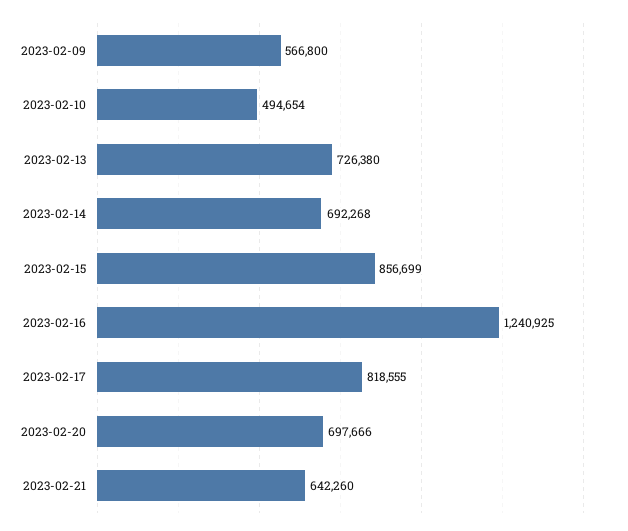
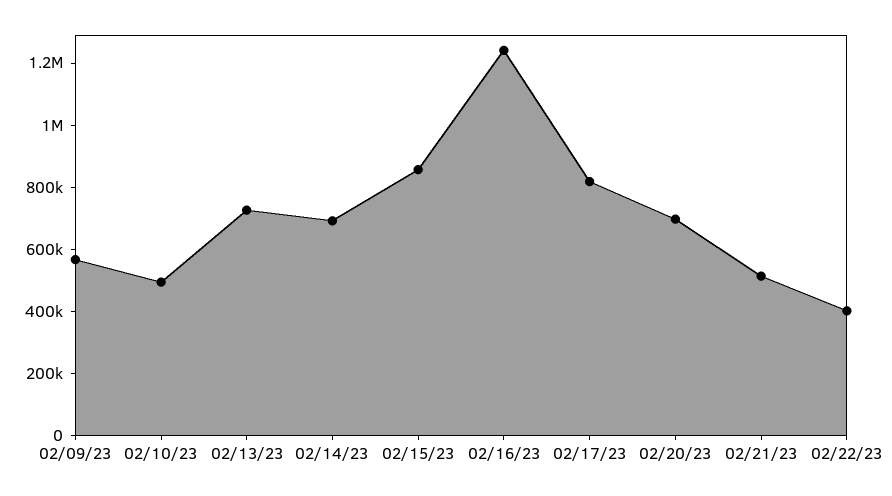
2023-02-21: 642260 -> 500000
02/22/23: none -> 400000

